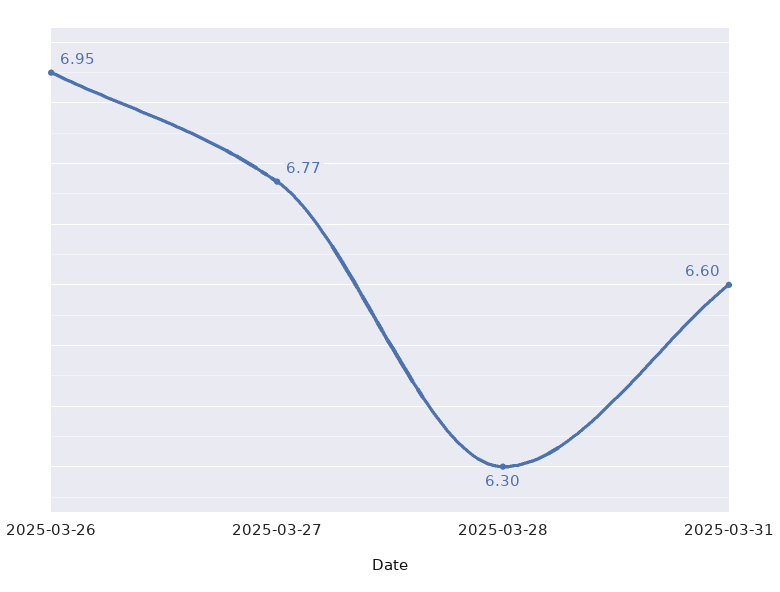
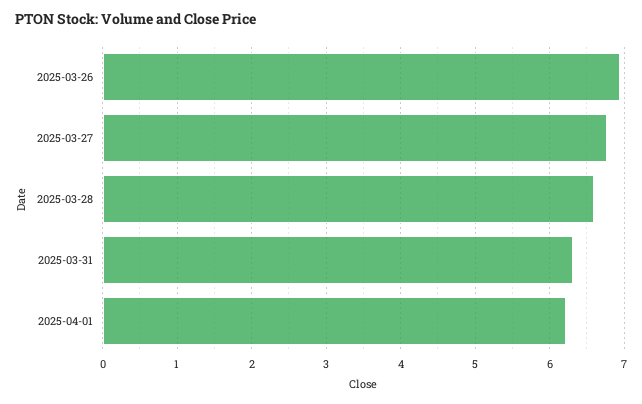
2025-03-28: 6.3 -> 6.6
2025-03-31: 6.6 -> 6.3
2025-04-01: none -> 6.2

